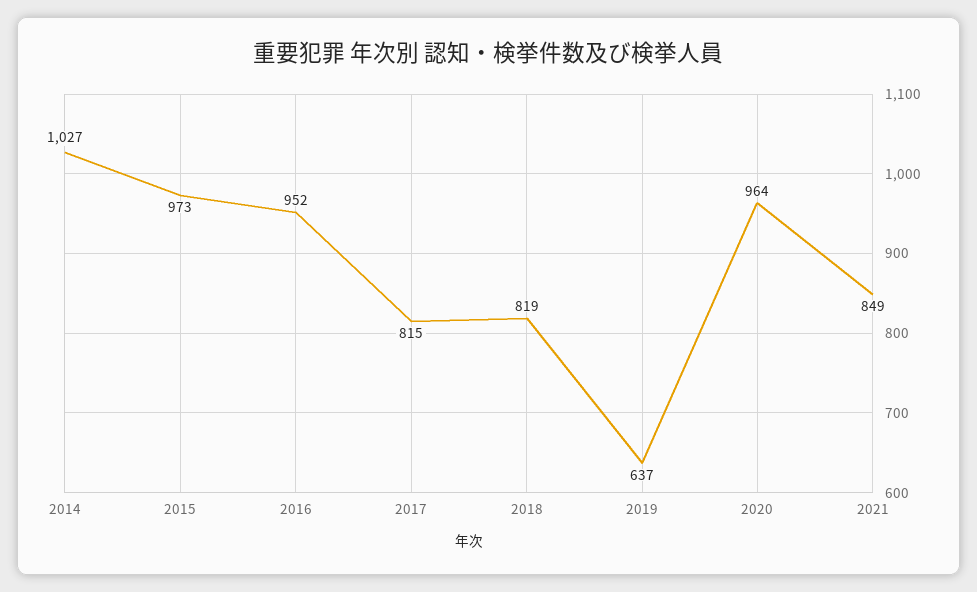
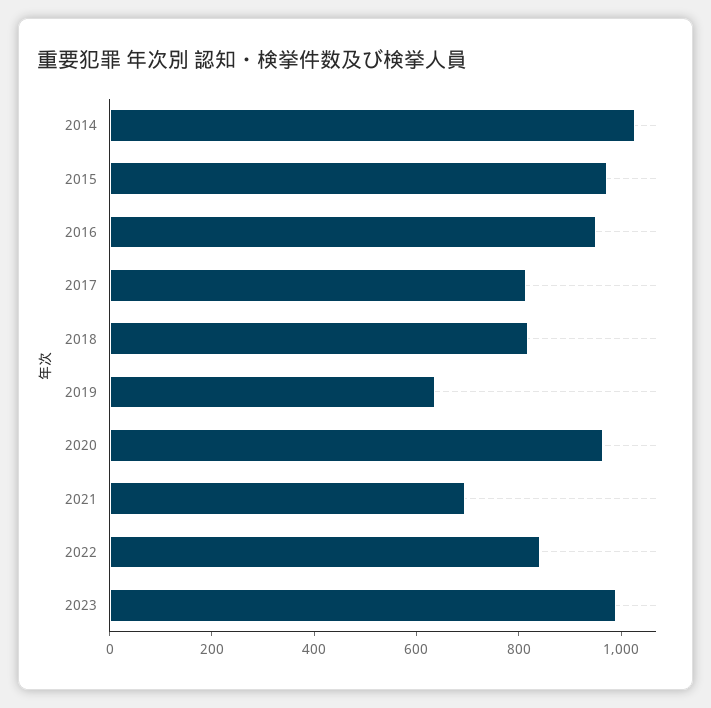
2021: 849 -> 700
2022: none -> 850
2023: none -> 1000

